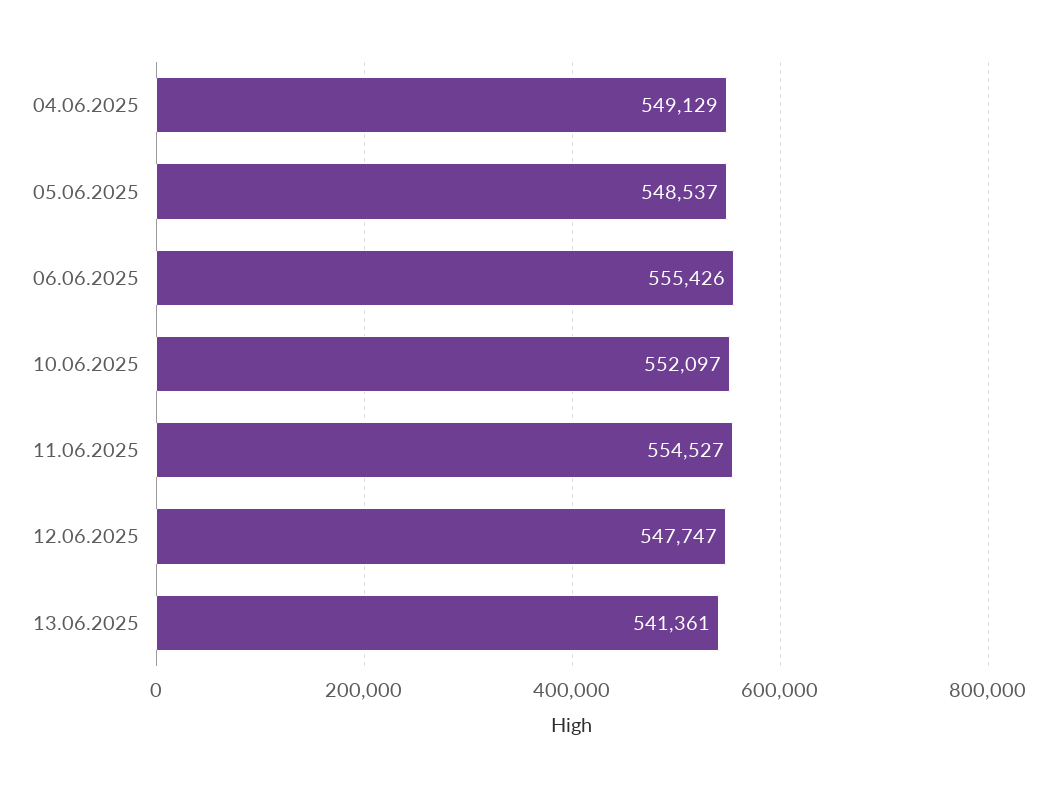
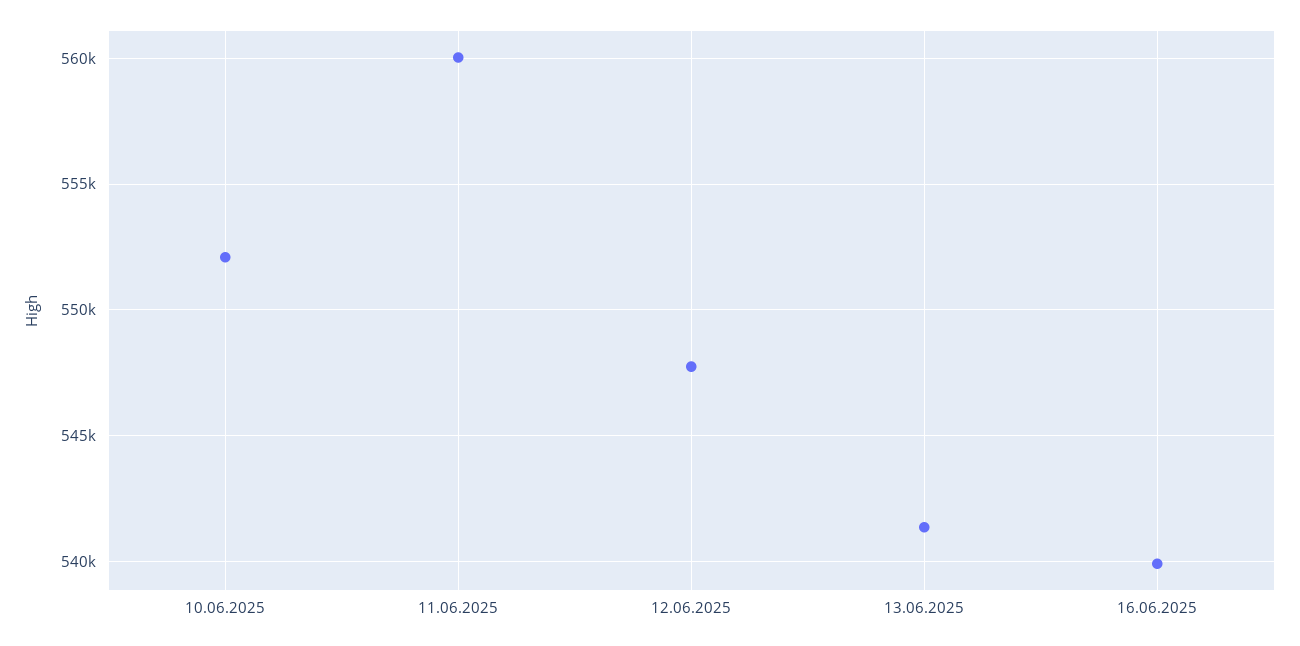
04.06.2025: 549129 -> none
05.06.2025: 548537 -> none
06.06.2025: 555426 -> none
11.06.2025: 554527 -> 560000
16.06.2025: none -> 540000

